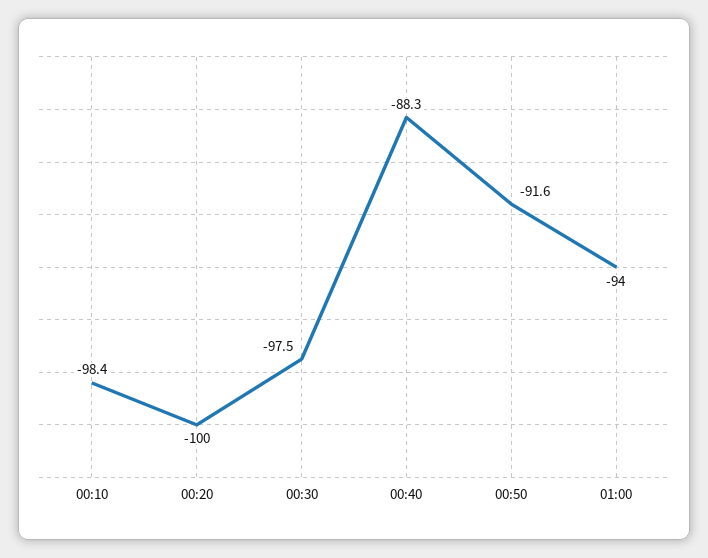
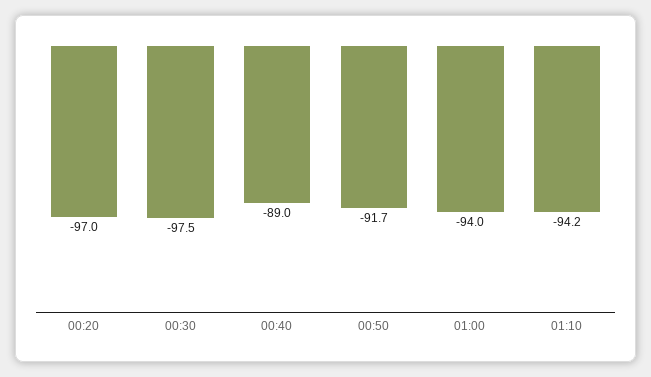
00:10: -98.4 -> none
00:20: -100 -> -97
00:40: -88.3 -> -89
00:50: -91.6 -> -91.7
01:10: none -> -94.2

